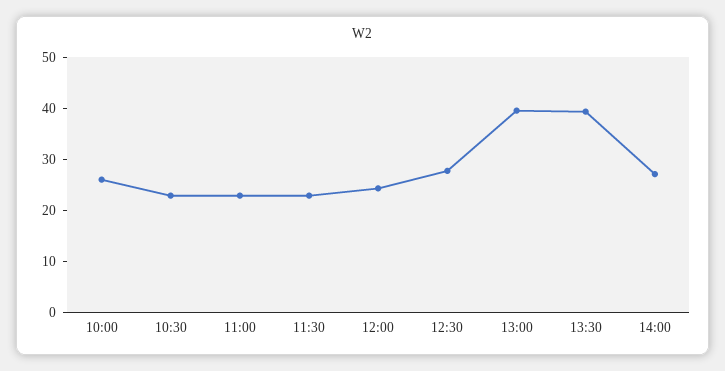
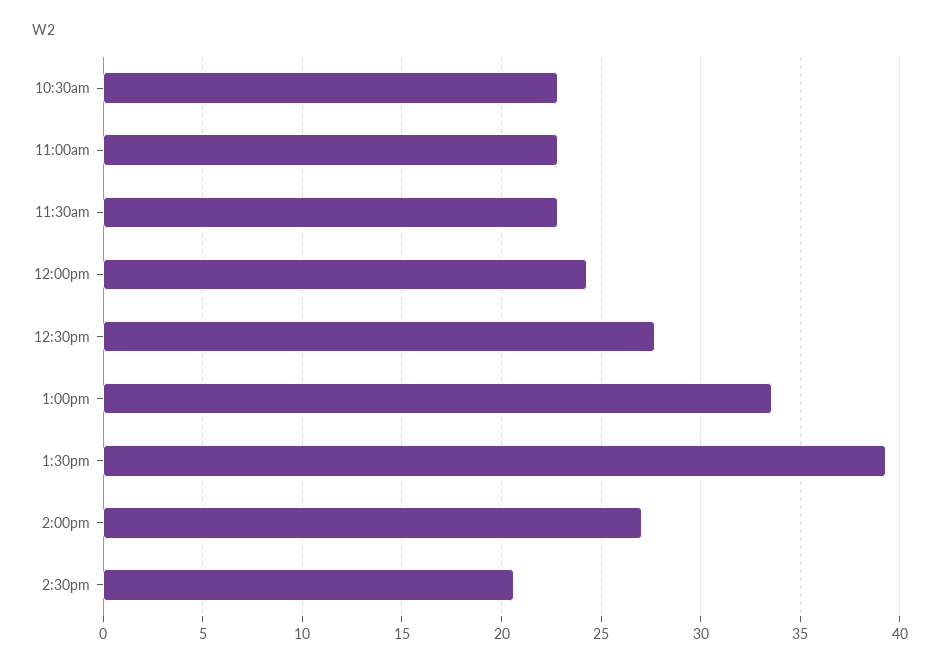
10:00: 26 -> none
13:00: 40 -> 33.5
2:30pm: none -> 20.5

